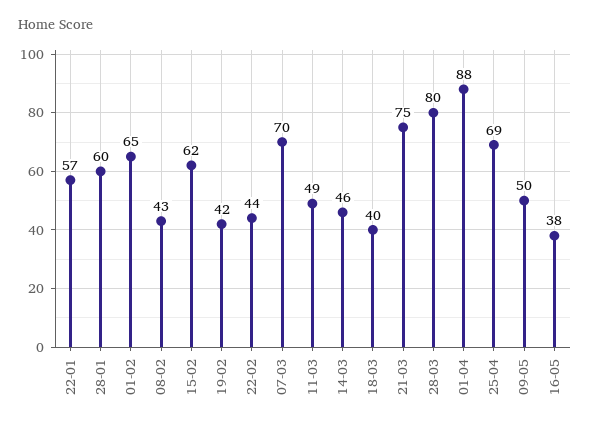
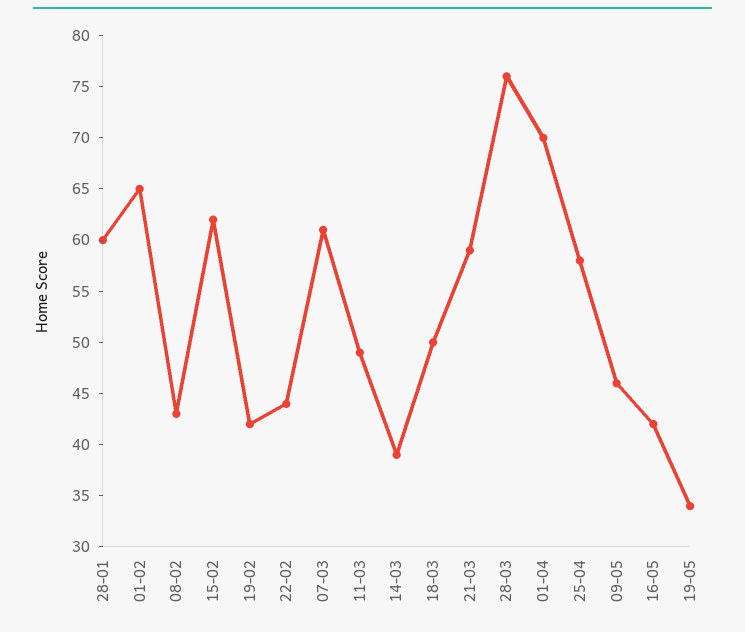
22-01: 57 -> none
07-03: 70 -> 61
14-03: 46 -> 39
18-03: 40 -> 50
21-03: 75 -> 59
28-03: 80 -> 76
01-04: 88 -> 70
25-04: 69 -> 58
09-05: 50 -> 46
16-05: 38 -> 42
19-05: none -> 34

